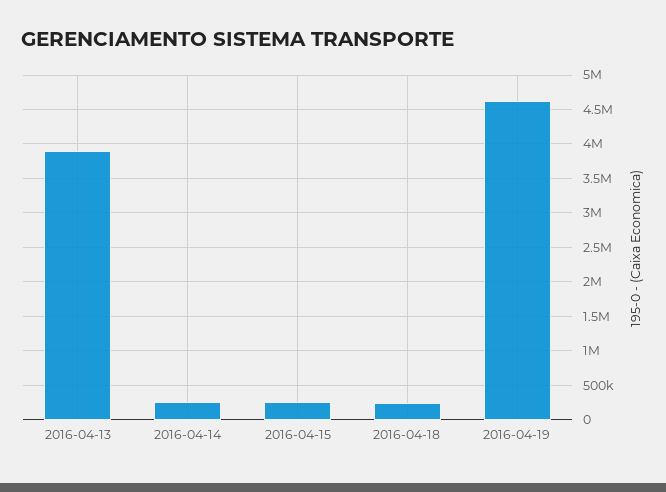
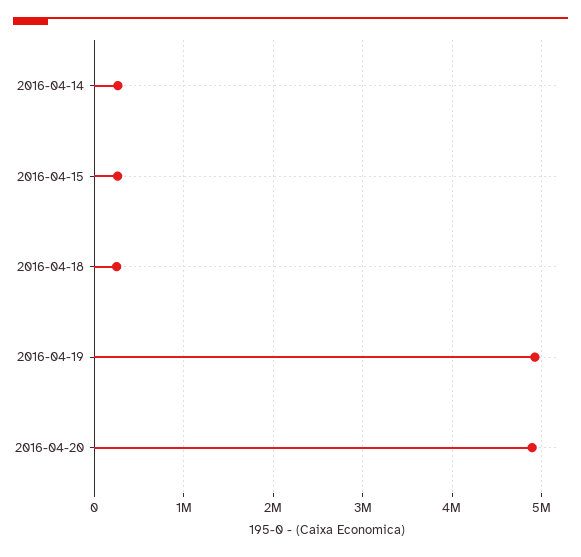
2016-04-13: 3900000 -> none
2016-04-19: 4600000 -> 4900000
2016-04-20: none -> 4900000

